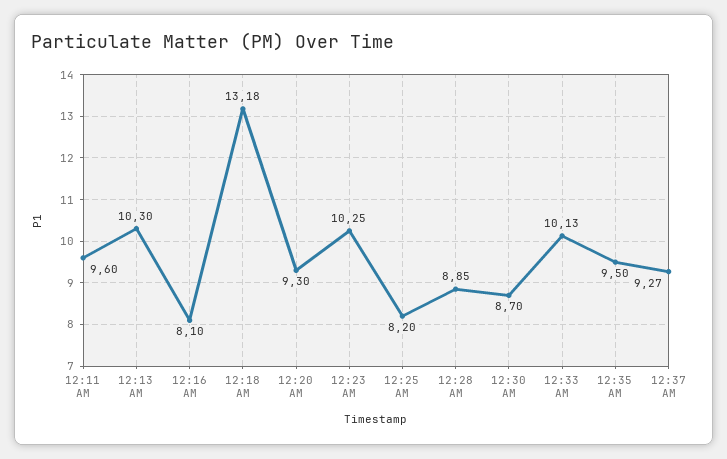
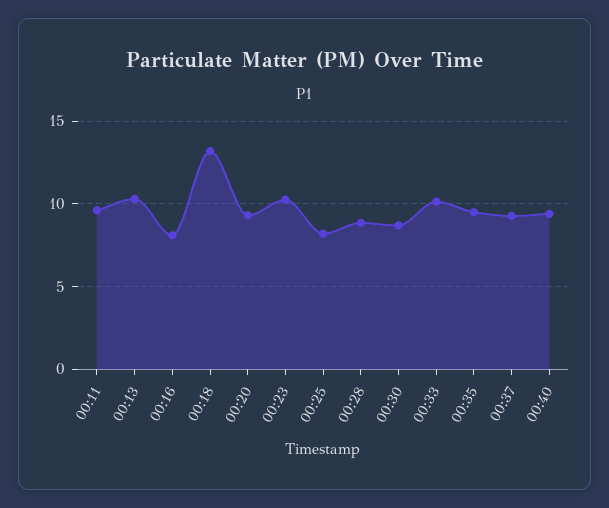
00:40: none -> 9.5

